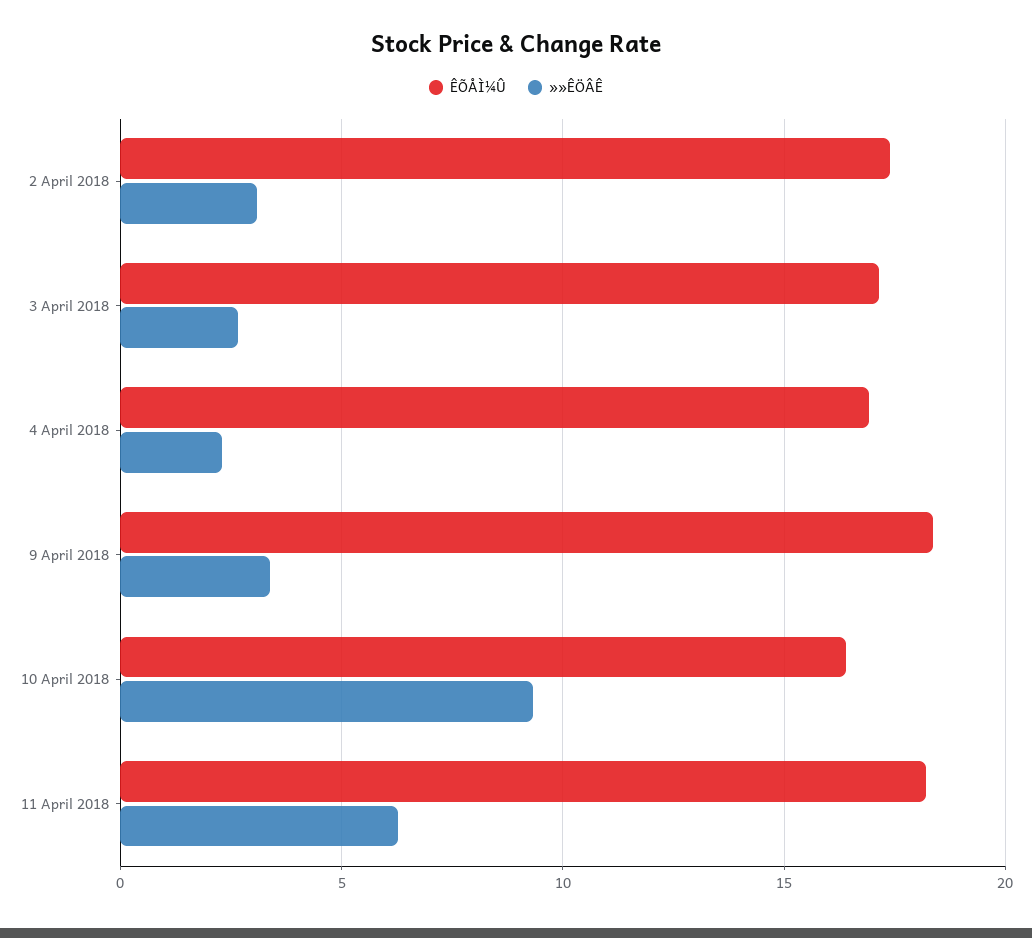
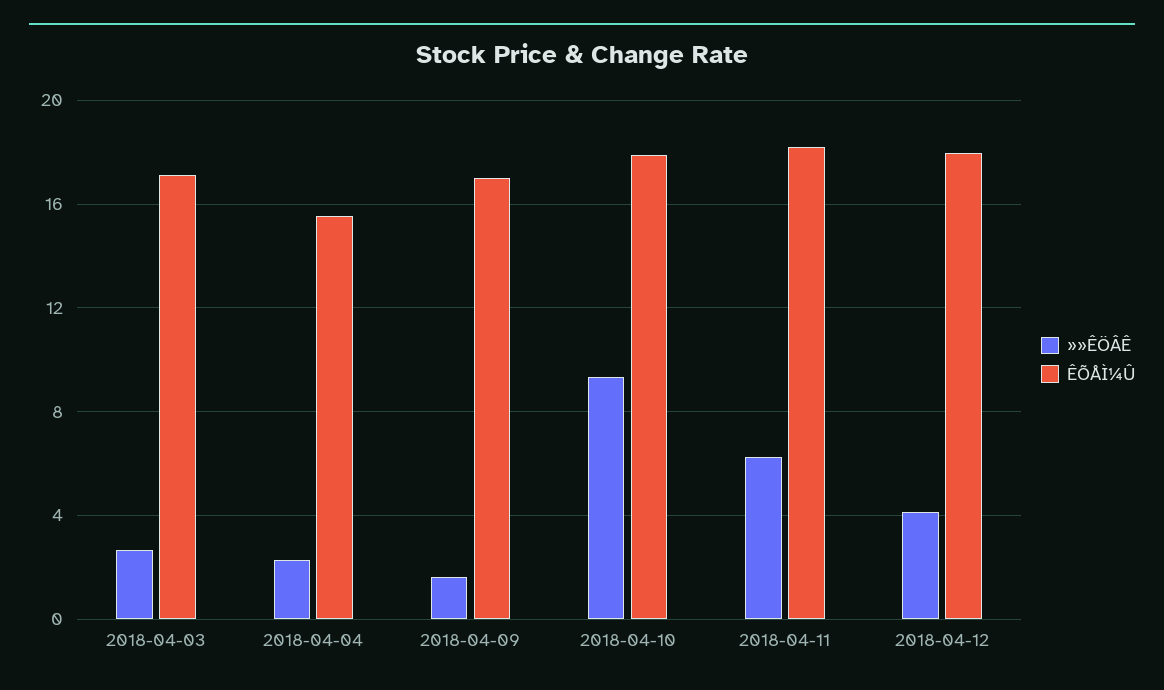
ÊÕÅÌ¼Û, 2 April 2018: 17.5 -> none
»»ÊÖÂÊ, 2 April 2018: 3 -> none
ÊÕÅÌ¼Û, 4 April 2018: 17 -> 15.5
ÊÕÅÌ¼Û, 9 April 2018: 18.5 -> 17
»»ÊÖÂÊ, 9 April 2018: 3.5 -> 1.5
ÊÕÅÌ¼Û, 10 April 2018: 16.5 -> 18
»»ÊÖÂÊ, 2018-04-12: none -> 4
ÊÕÅÌ¼Û, 2018-04-12: none -> 18

